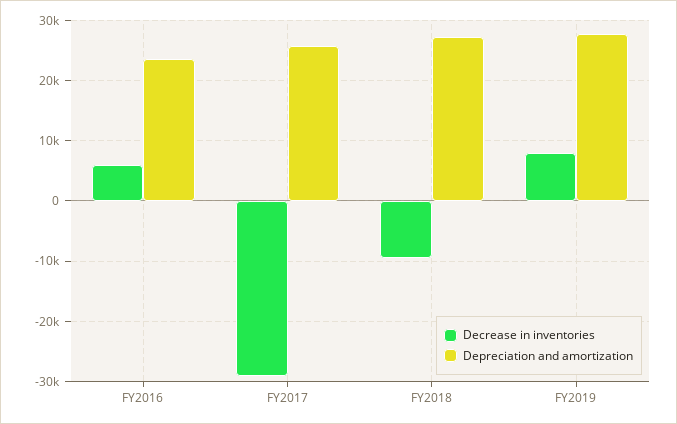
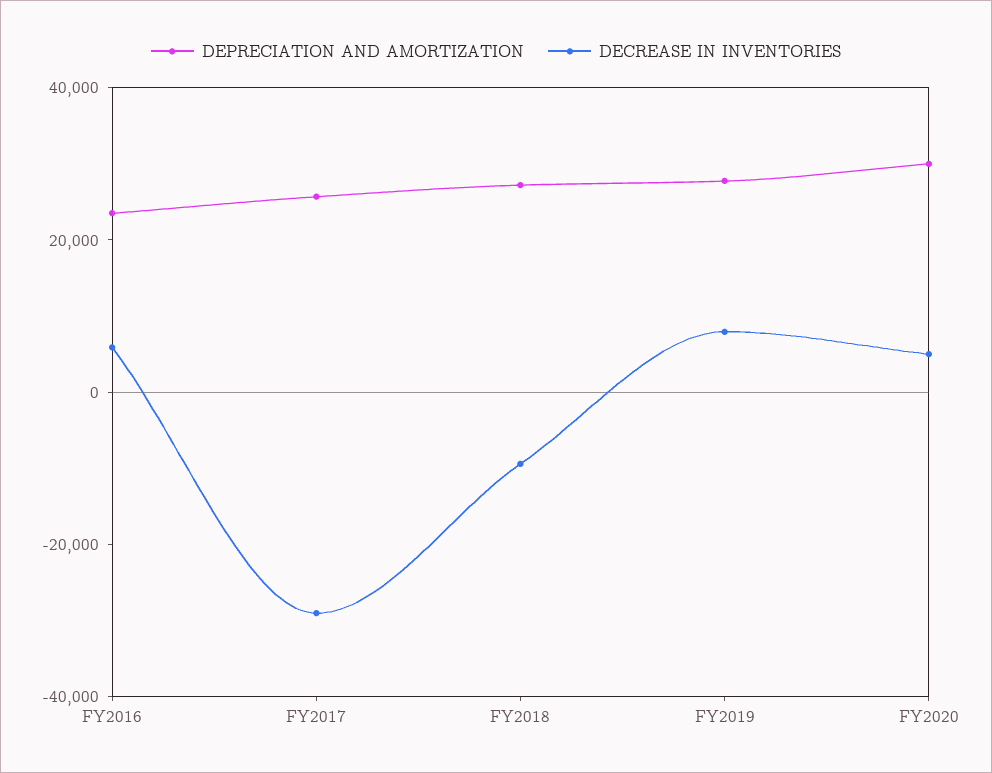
Depreciation and amortization, FY2020: none -> 30000
Decrease in inventories, FY2020: none -> 5000

